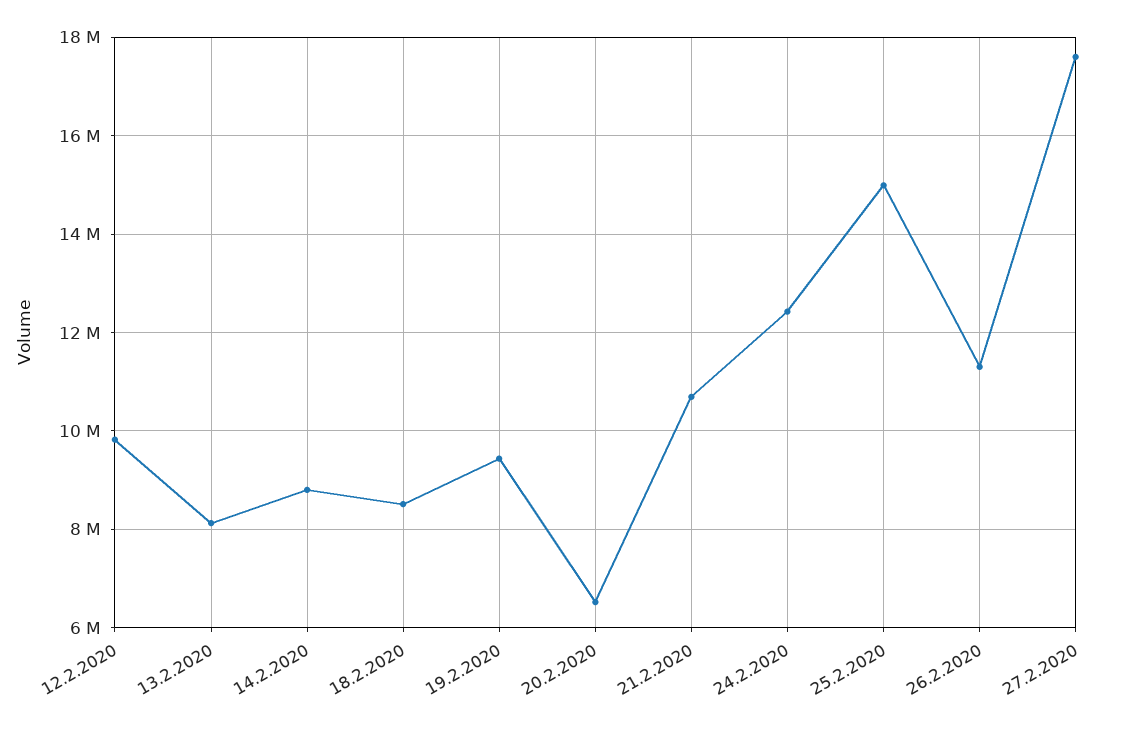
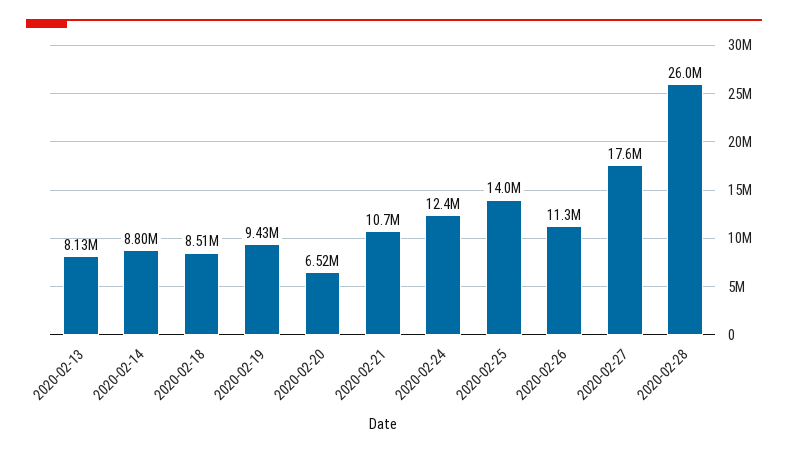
12.2.2020: 9800000 -> none
25.2.2020: 15000000 -> 14000000
2020-02-28: none -> 26000000

